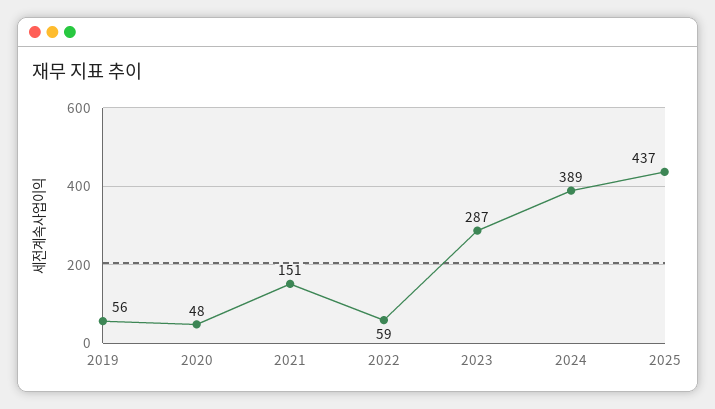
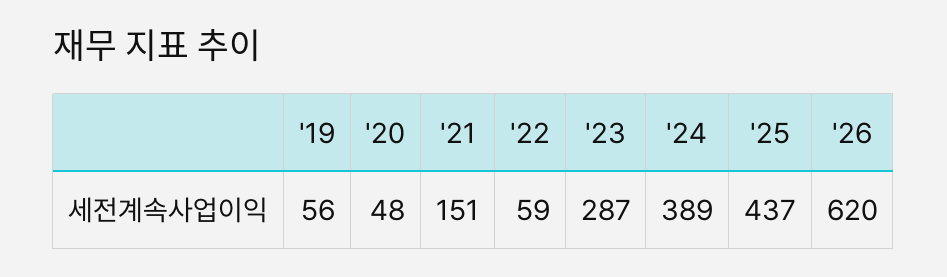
'26: none -> 620

